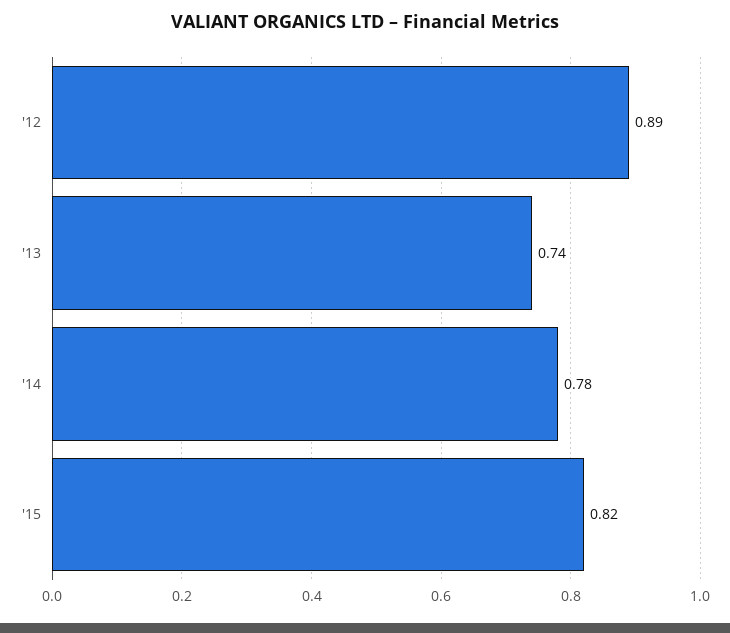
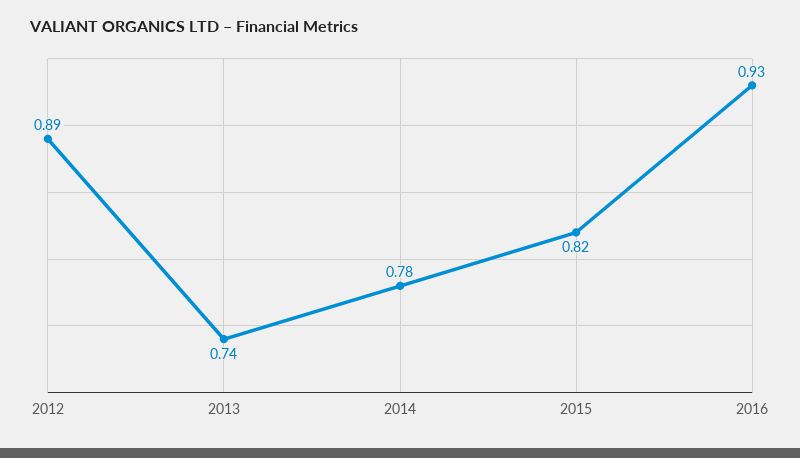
2016: none -> 0.93

